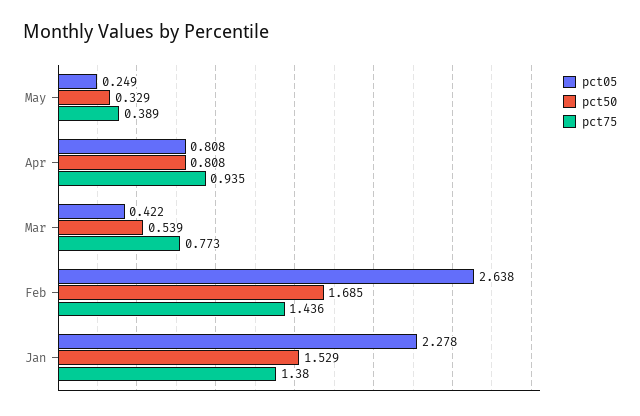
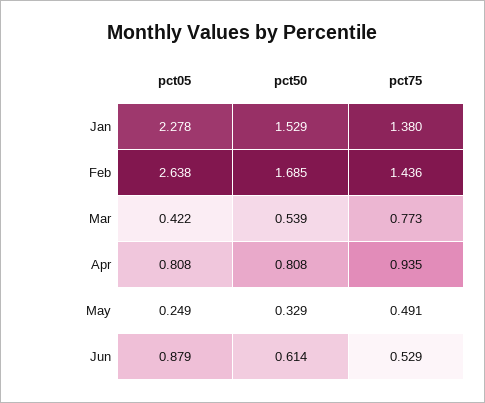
pct75, May: 0.389 -> 0.491
pct05, Jun: none -> 0.879
pct50, Jun: none -> 0.614
pct75, Jun: none -> 0.529

